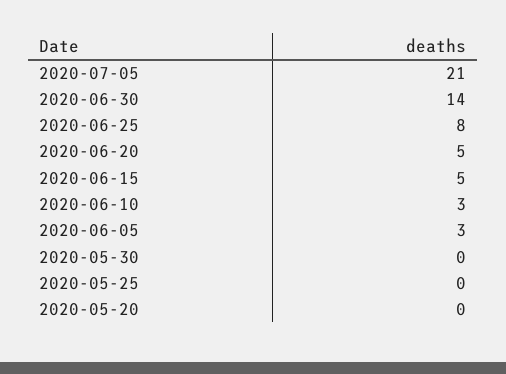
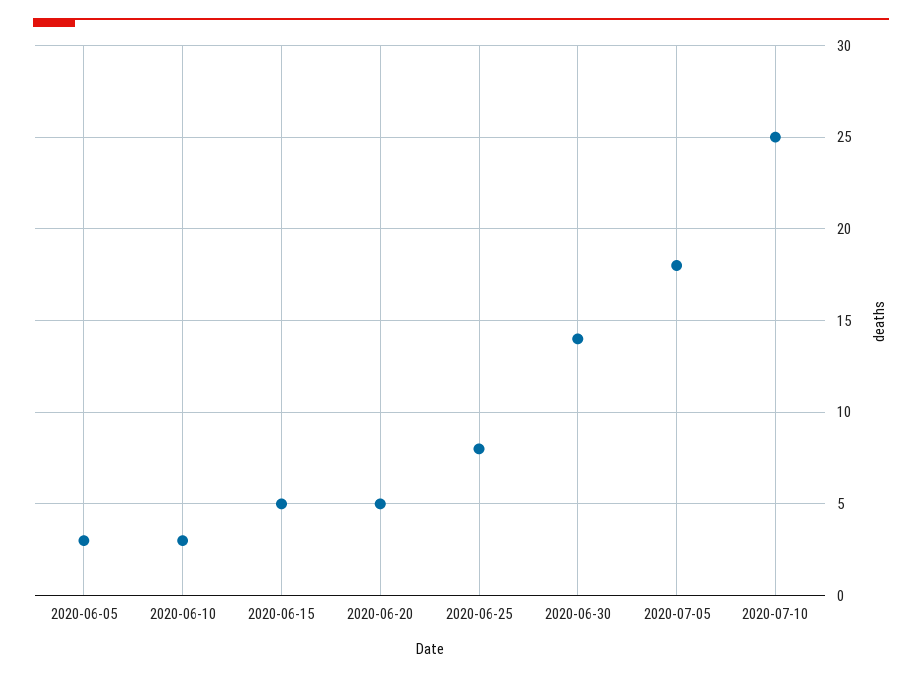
2020-07-05: 21 -> 18
2020-05-30: 0 -> none
2020-05-25: 0 -> none
2020-05-20: 0 -> none
2020-07-10: none -> 25

